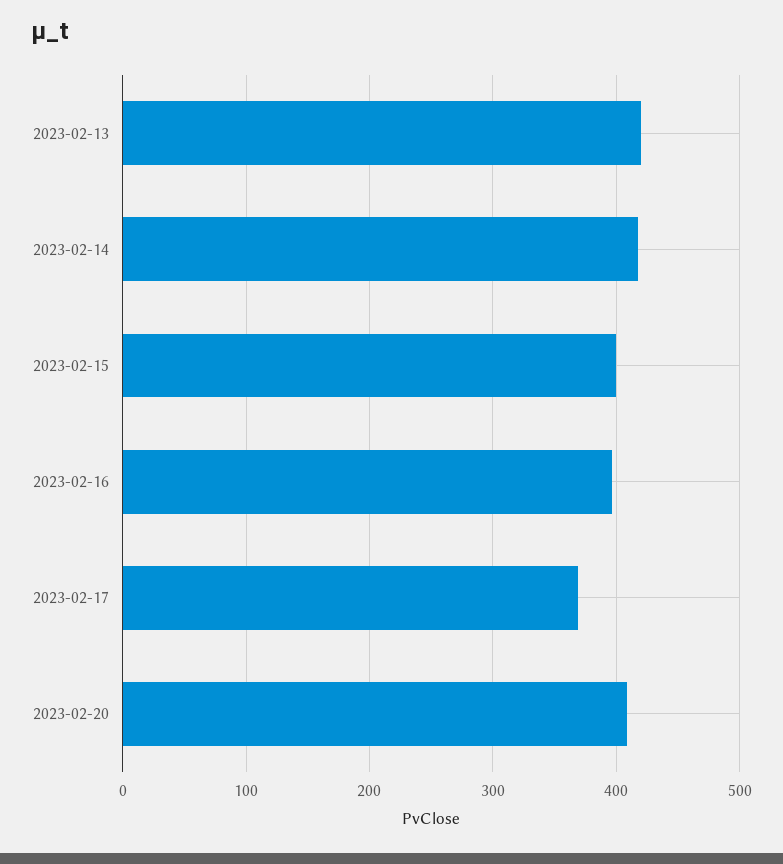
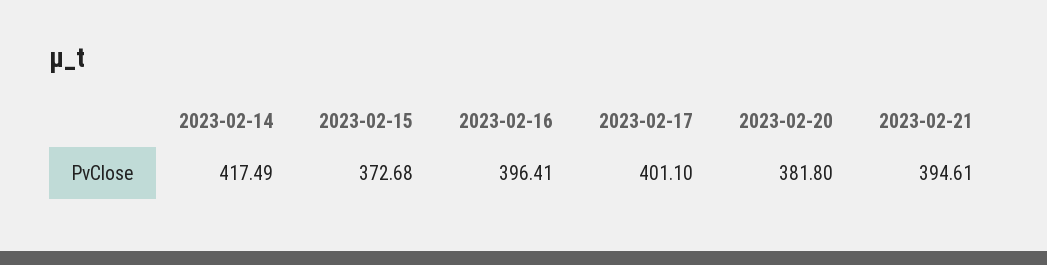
2023-02-13: 420 -> none
2023-02-15: 400 -> 372.68
2023-02-17: 370 -> 401.1
2023-02-20: 410 -> 381.8
2023-02-21: none -> 394.61

